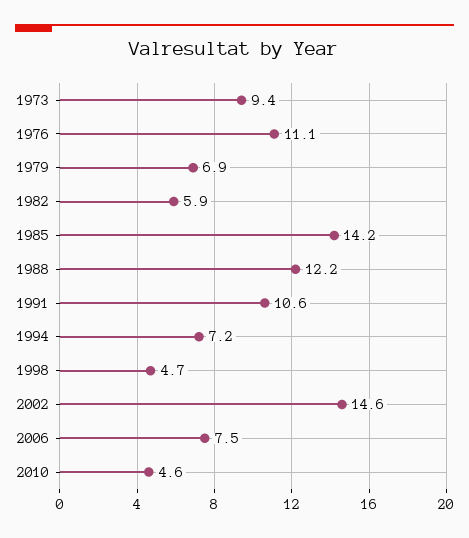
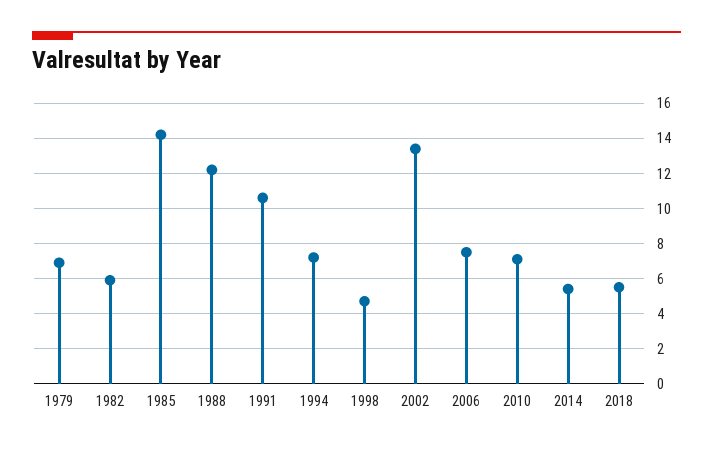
1973: 9.4 -> none
1976: 11.1 -> none
2002: 14.6 -> 13.5
2010: 4.6 -> 7
2014: none -> 5.5
2018: none -> 5.5

